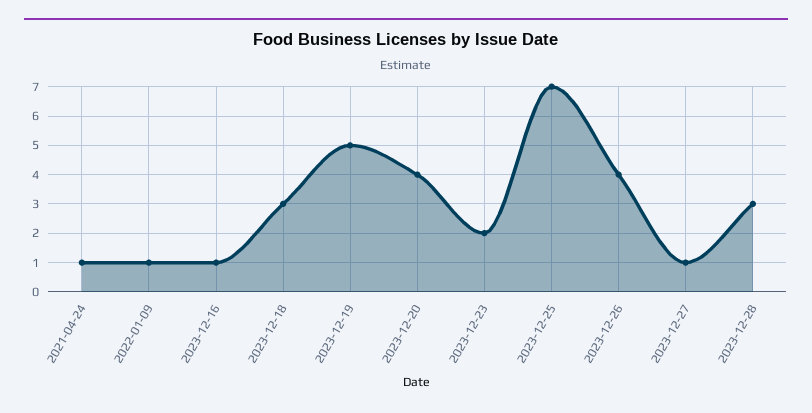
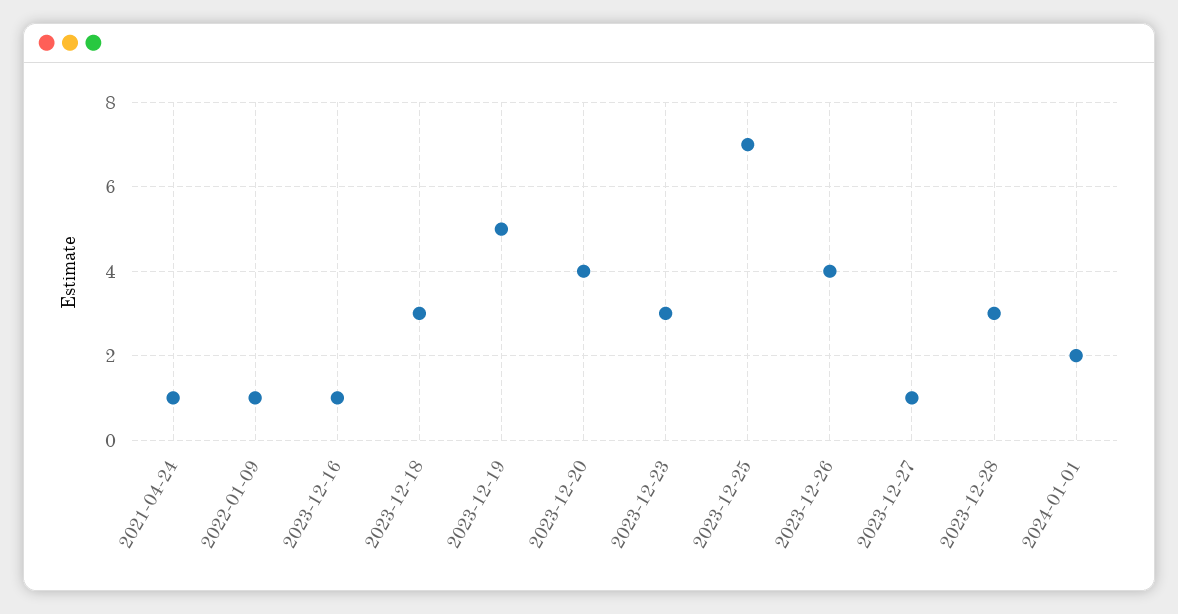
2023-12-23: 2 -> 3
2024-01-01: none -> 2

